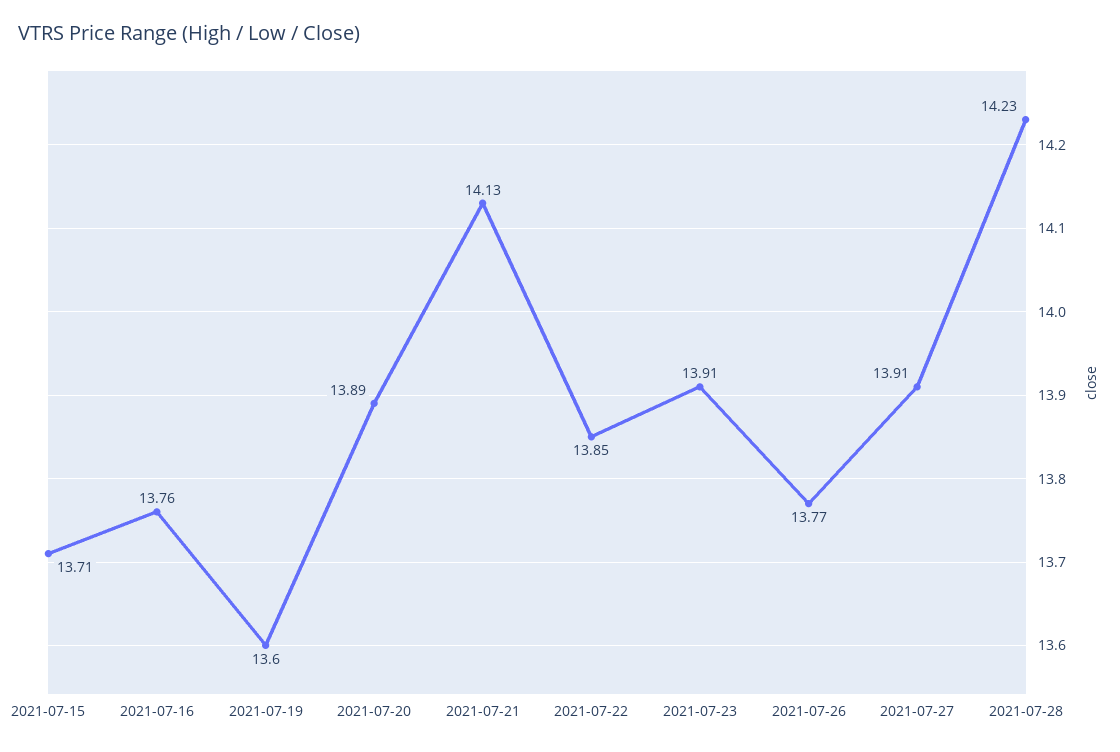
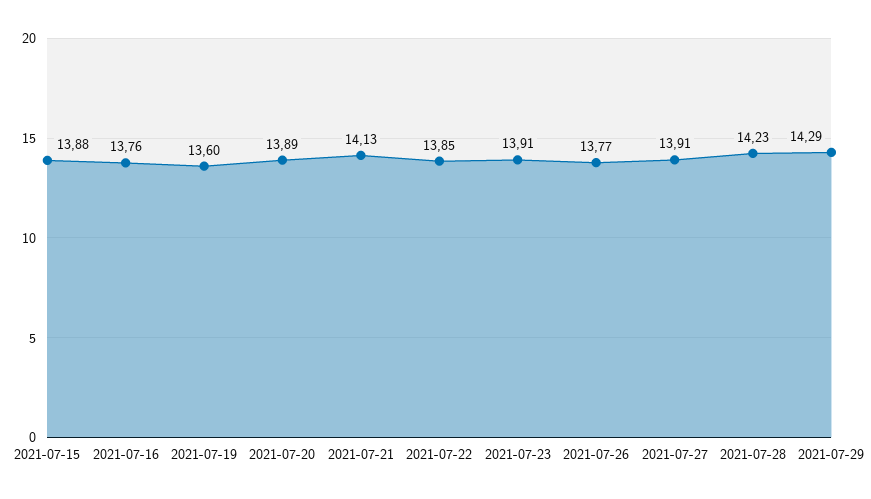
2021-07-15: 13.71 -> 13.88
2021-07-29: none -> 14.29

